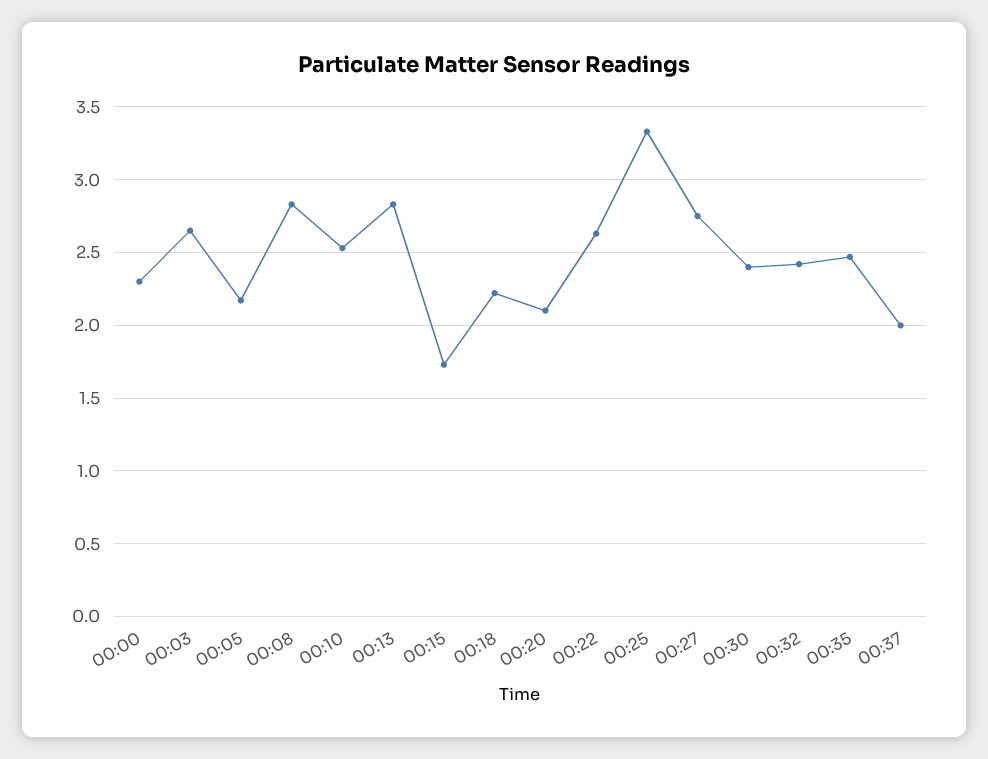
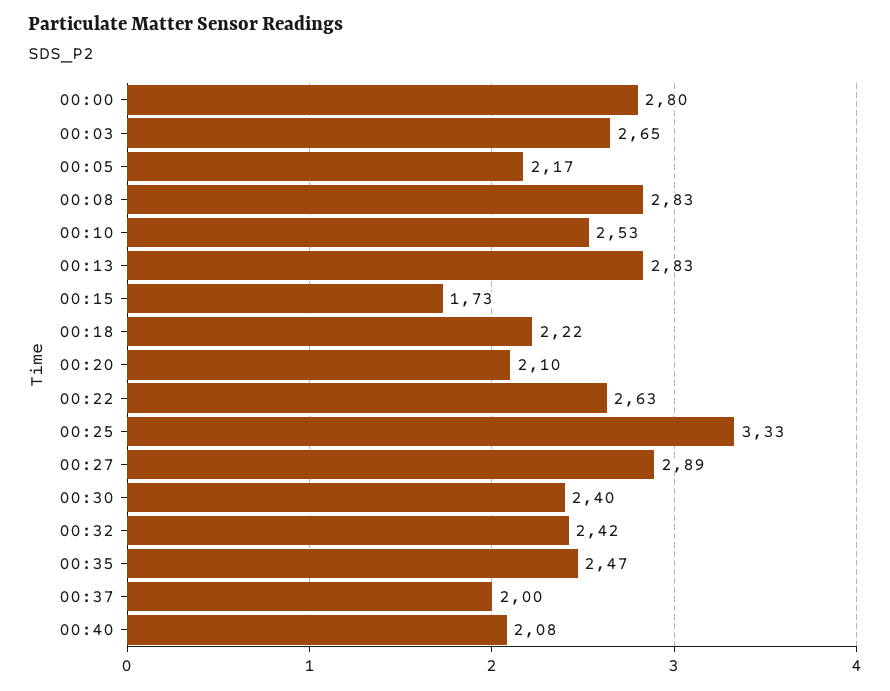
00:00: 2.3 -> 2.8
00:27: 2.75 -> 2.89
00:40: none -> 2.08

